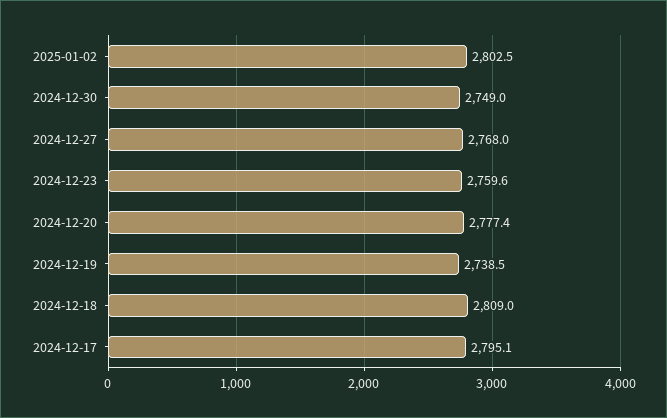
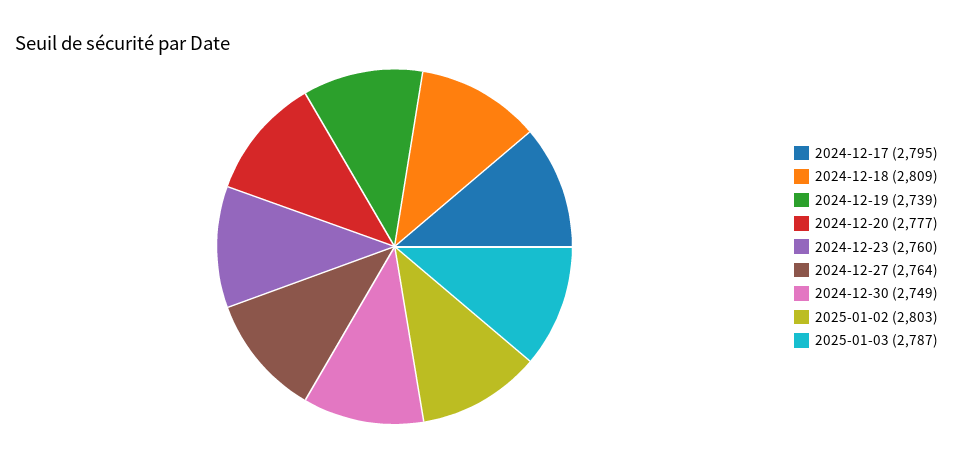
2024-12-27: 2768 -> 2764
2025-01-03: none -> 2787

